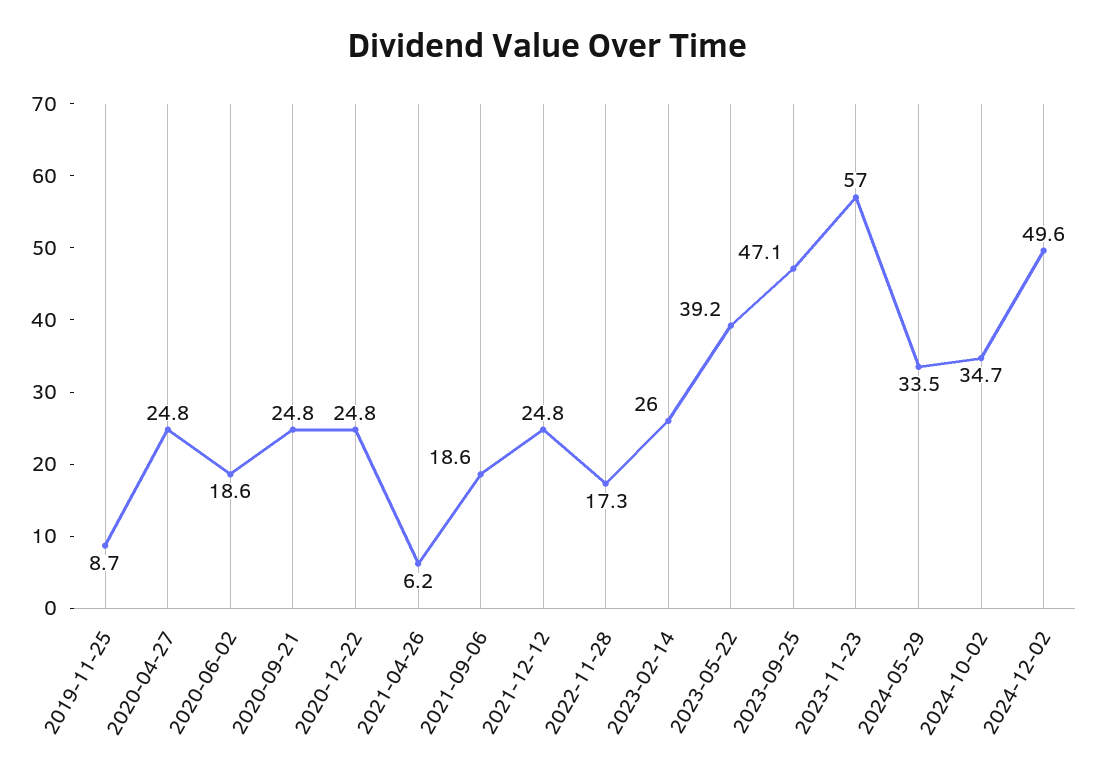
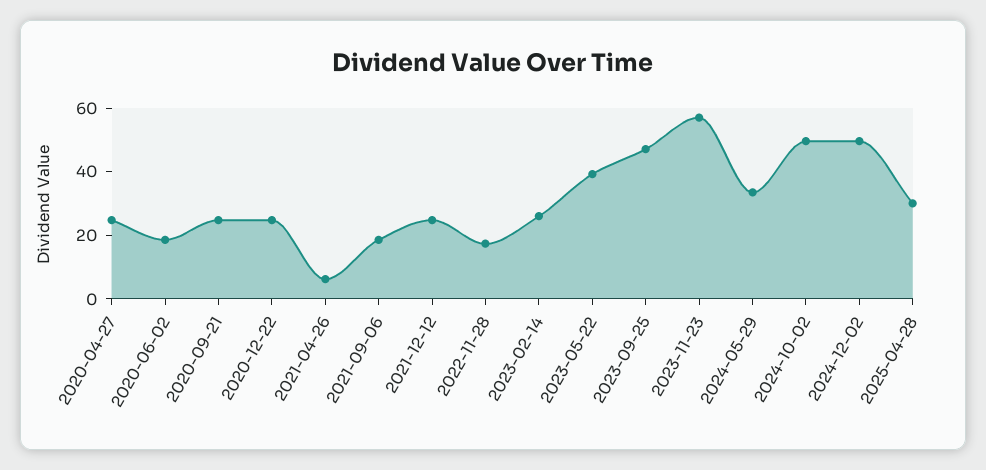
2019-11-25: 8.7 -> none
2024-10-02: 34.7 -> 50
2025-04-28: none -> 30

